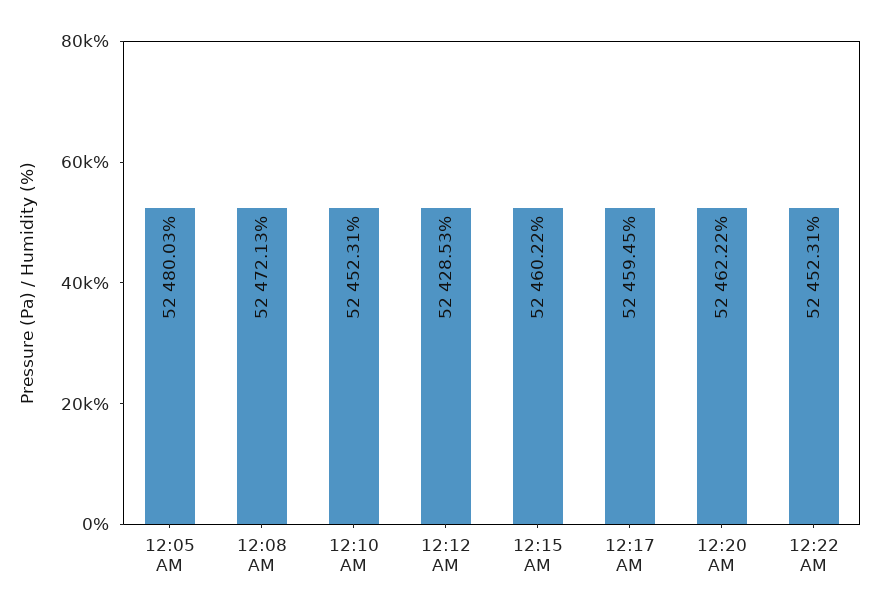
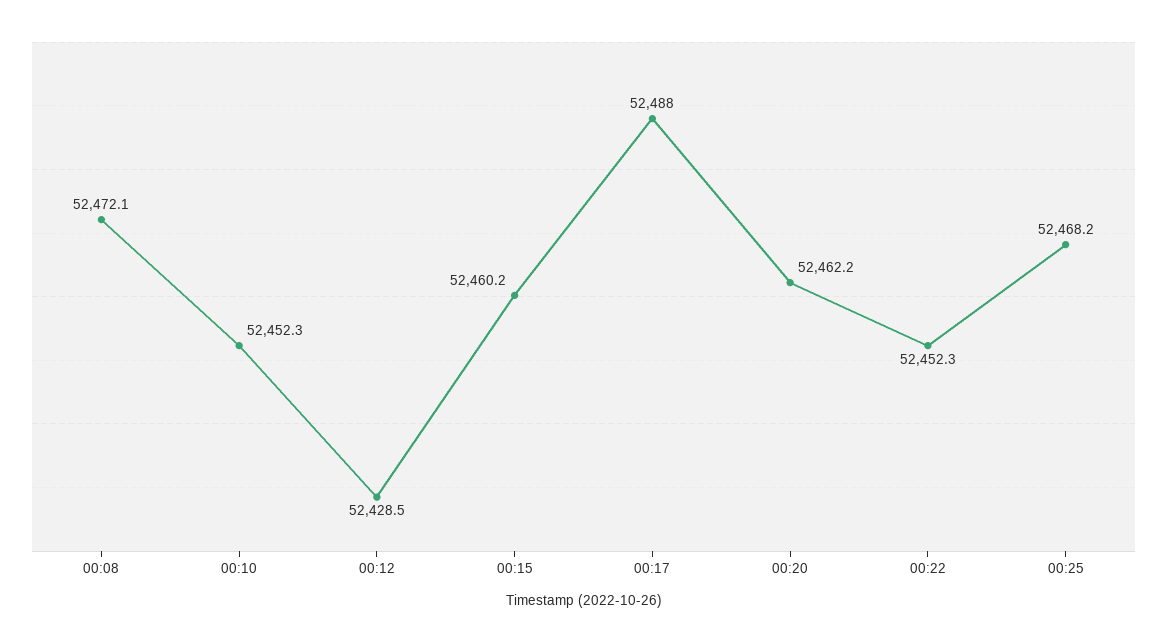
12:05 AM: 52480.03 -> none
12:17 AM: 52459.45 -> 52488
00:25: none -> 52468.2

